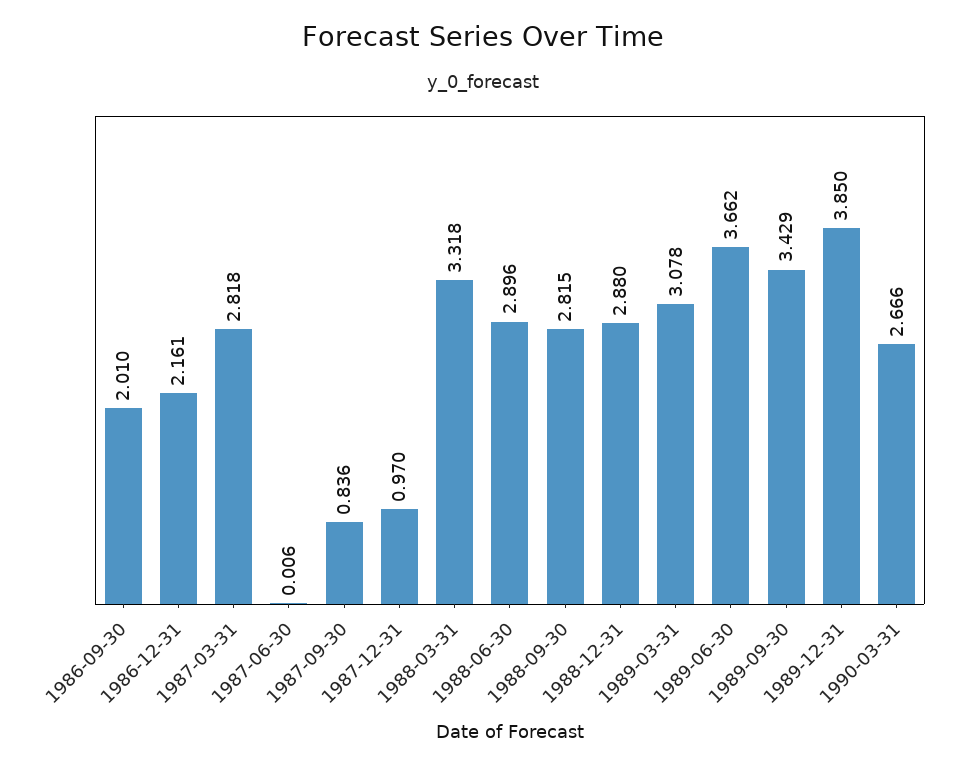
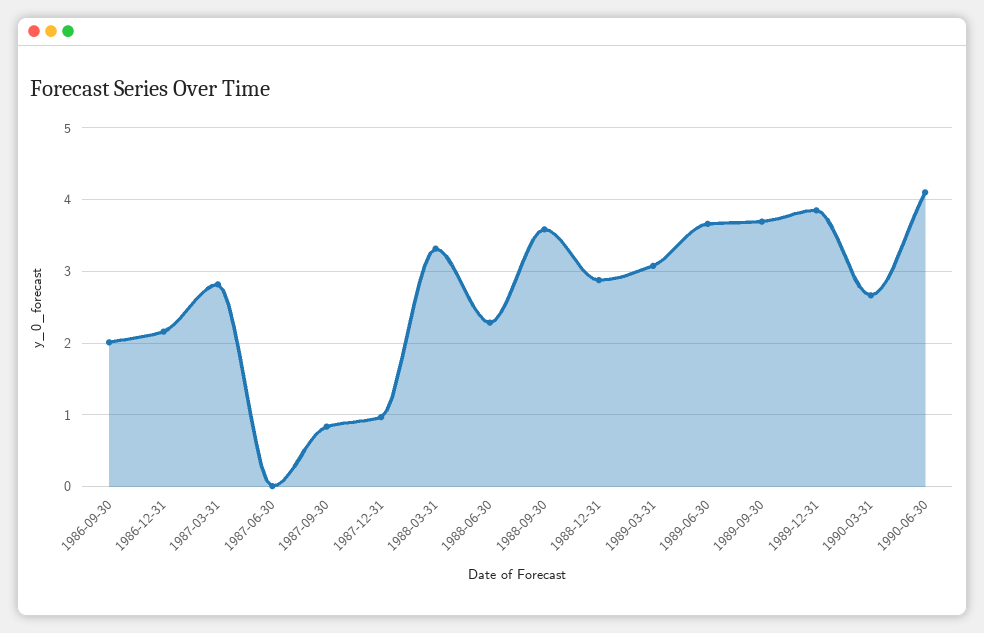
1988-06-30: 2.896 -> 2.3
1988-09-30: 2.815 -> 3.6
1989-09-30: 3.429 -> 3.7
1990-06-30: none -> 4.1

